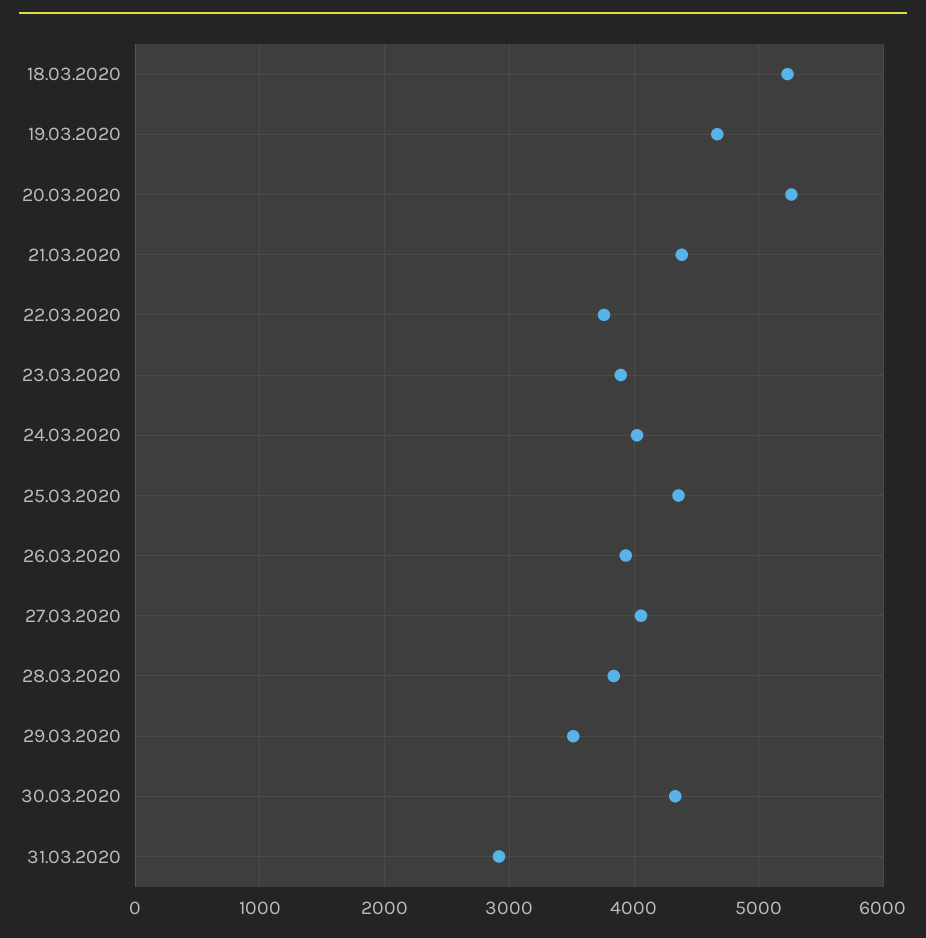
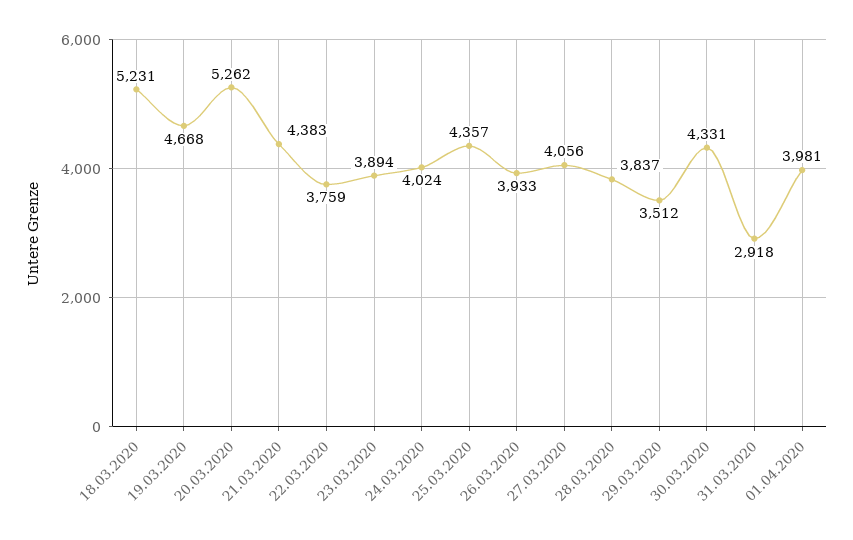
01.04.2020: none -> 3981

